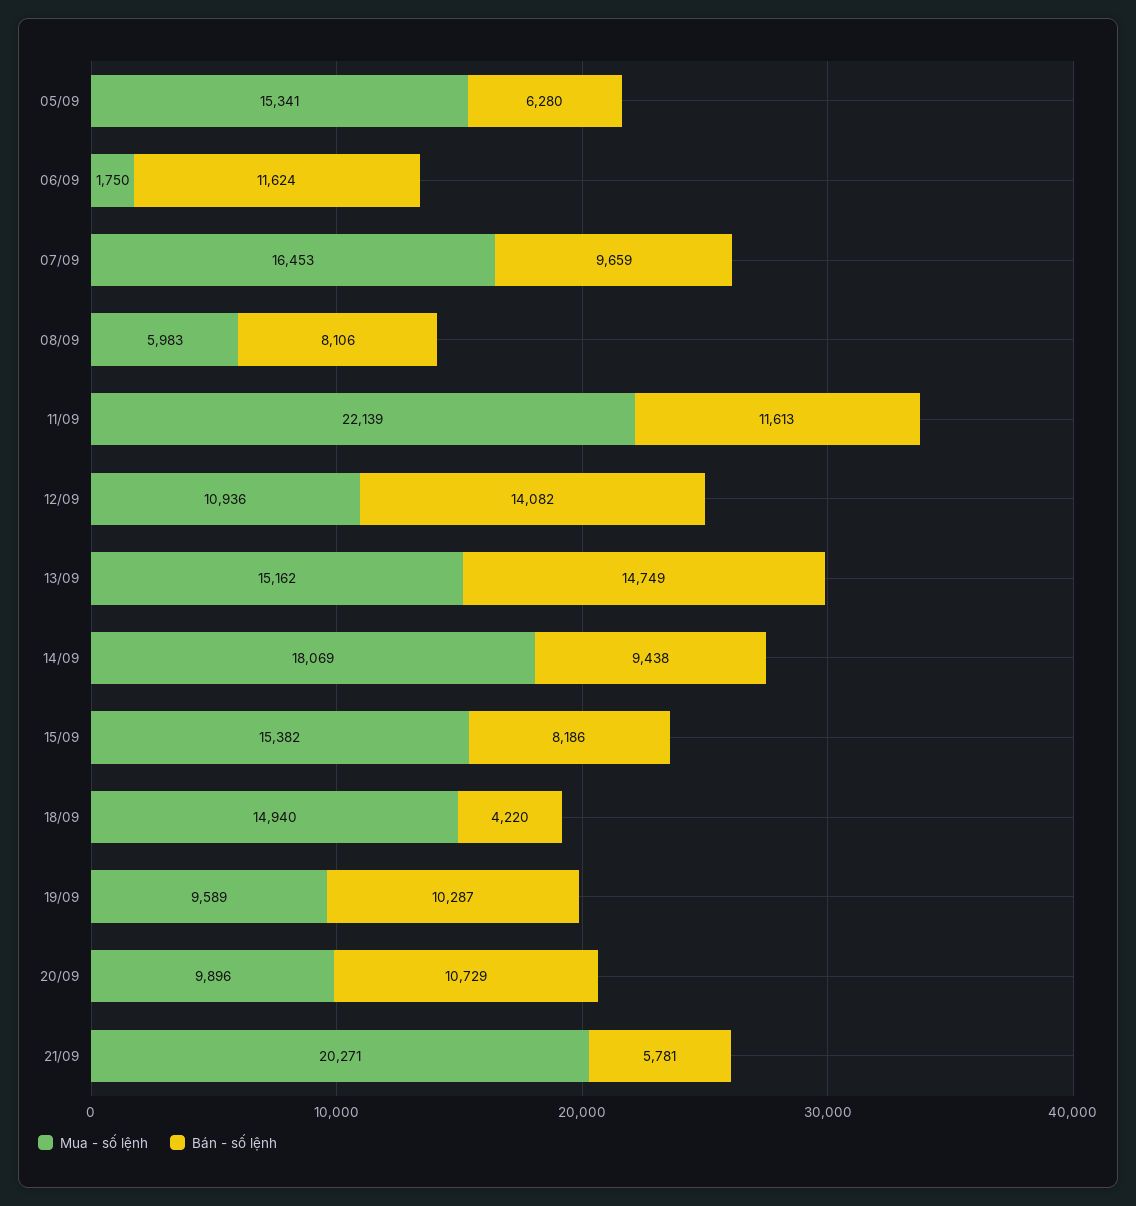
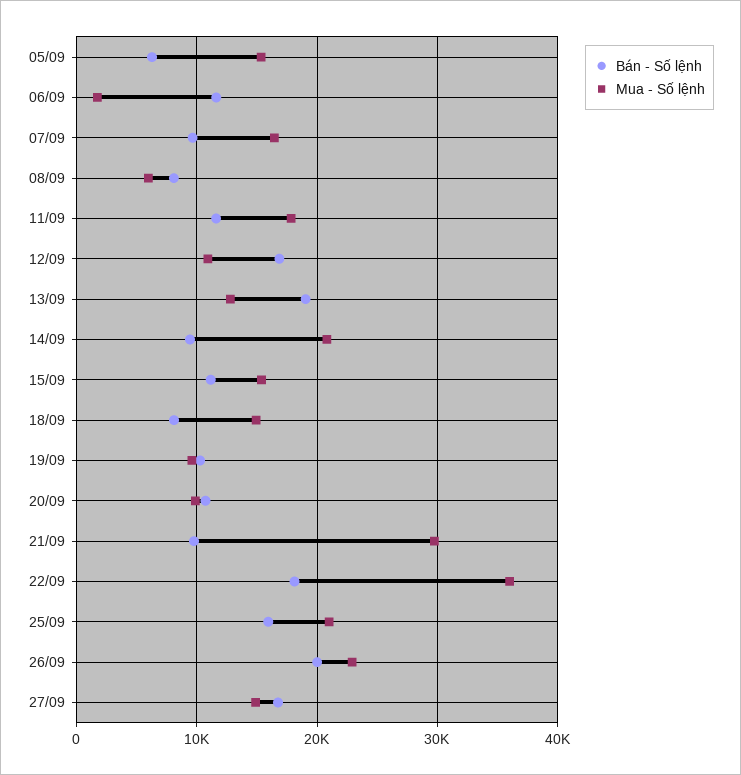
Mua - số lệnh, 11/09: 22139 -> 18000
Bán - số lệnh, 12/09: 14082 -> 17000
Mua - số lệnh, 13/09: 15162 -> 13000
Bán - số lệnh, 13/09: 14749 -> 19000
Mua - số lệnh, 14/09: 18069 -> 21000
Bán - số lệnh, 15/09: 8186 -> 11000
Bán - số lệnh, 18/09: 4220 -> 8000
Mua - số lệnh, 21/09: 20271 -> 30000
Bán - số lệnh, 21/09: 5781 -> 10000
Bán - số lệnh, 22/09: none -> 18000
Mua - số lệnh, 22/09: none -> 36000
Bán - số lệnh, 25/09: none -> 16000
Mua - số lệnh, 25/09: none -> 21000
Bán - số lệnh, 26/09: none -> 20000
Mua - số lệnh, 26/09: none -> 23000
Bán - số lệnh, 27/09: none -> 17000
Mua - số lệnh, 27/09: none -> 15000

